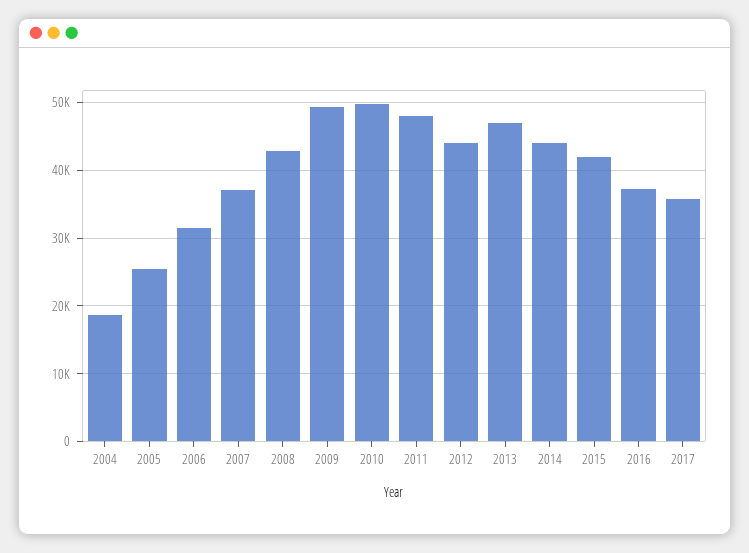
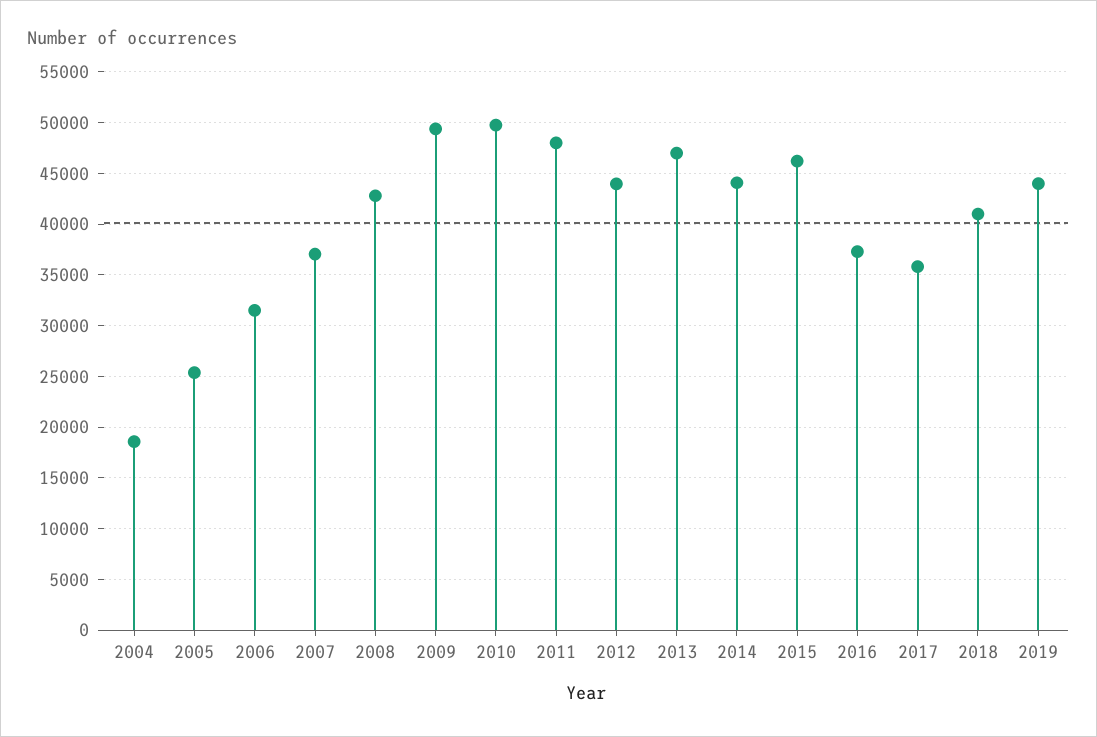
2015: 42000 -> 46000
2018: none -> 41000
2019: none -> 44000

